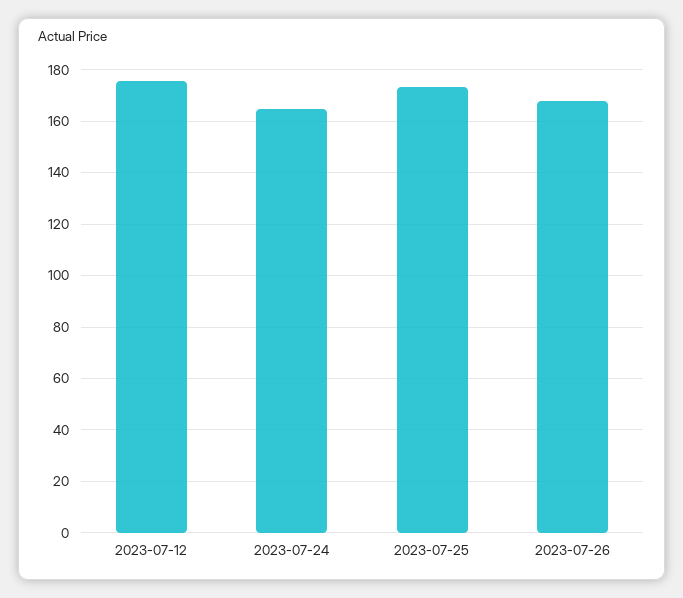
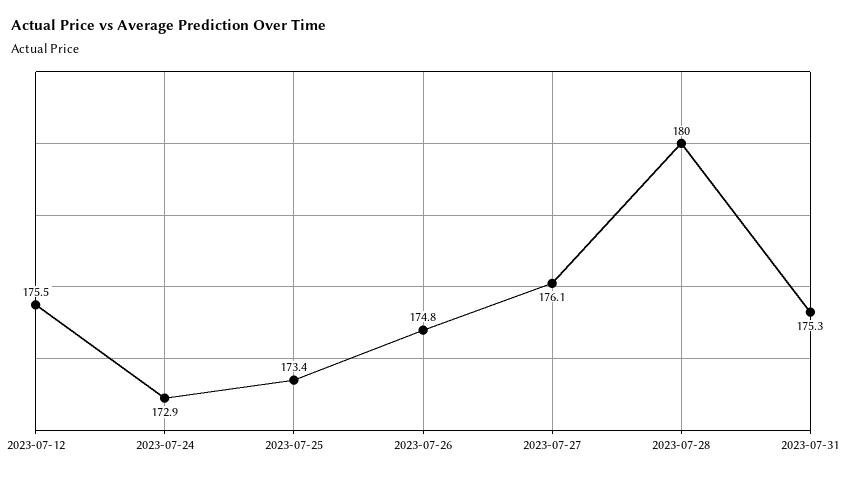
2023-07-24: 165 -> 172.9
2023-07-26: 167.5 -> 174.8
2023-07-27: none -> 176.1
2023-07-28: none -> 180
2023-07-31: none -> 175.3

